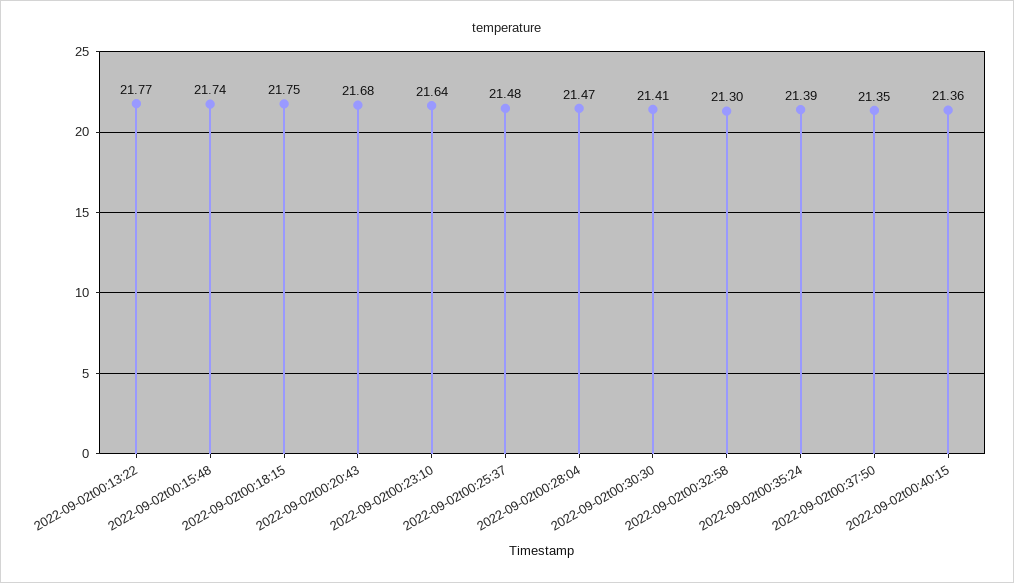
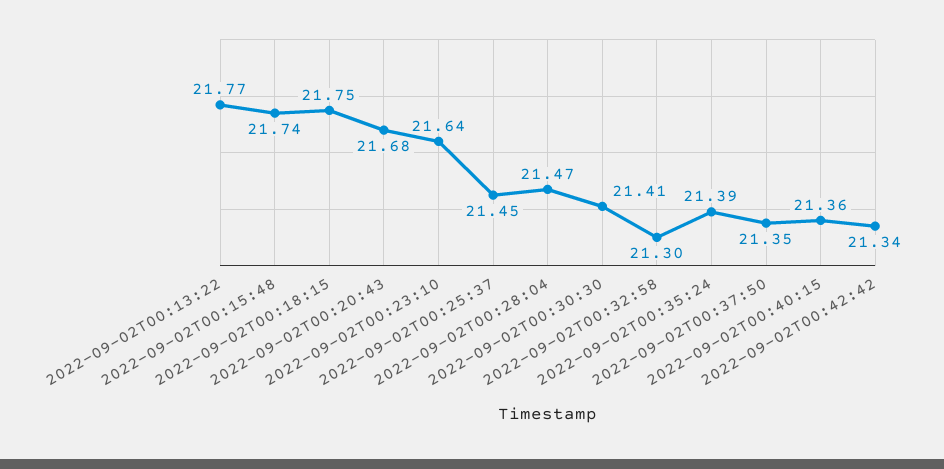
2022-09-02t00:25:37: 21.48 -> 21.45
2022-09-02T00:42:42: none -> 21.34

